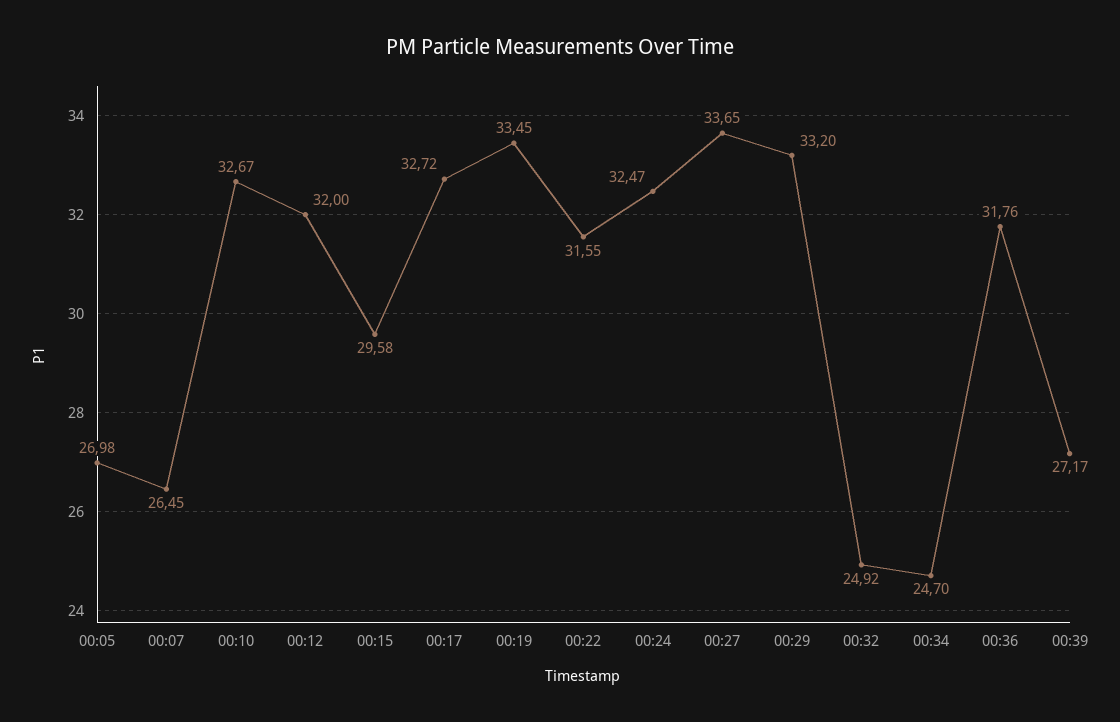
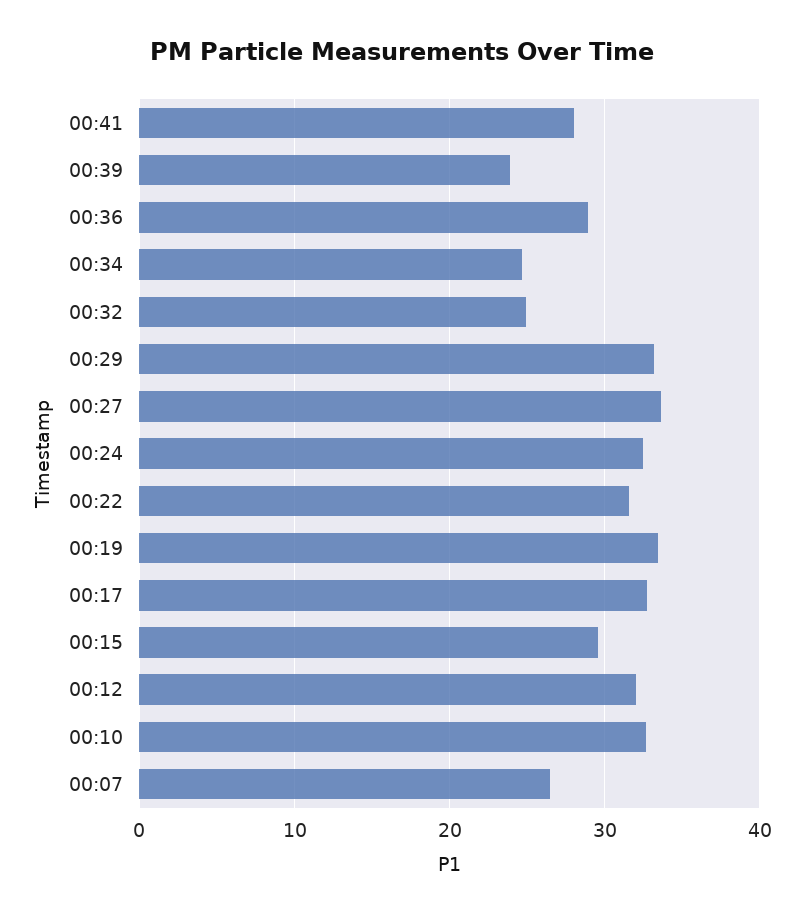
00:05: 26.98 -> none
00:36: 31.76 -> 29
00:39: 27.17 -> 24
00:41: none -> 28

